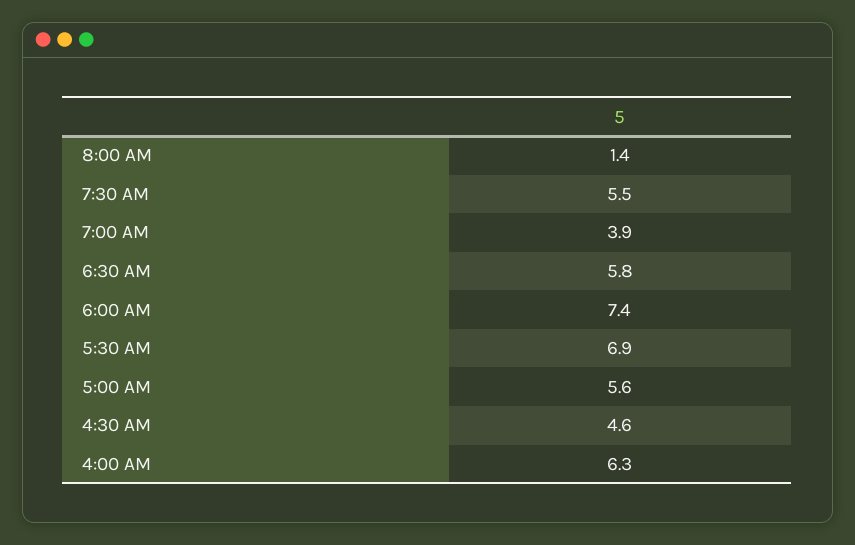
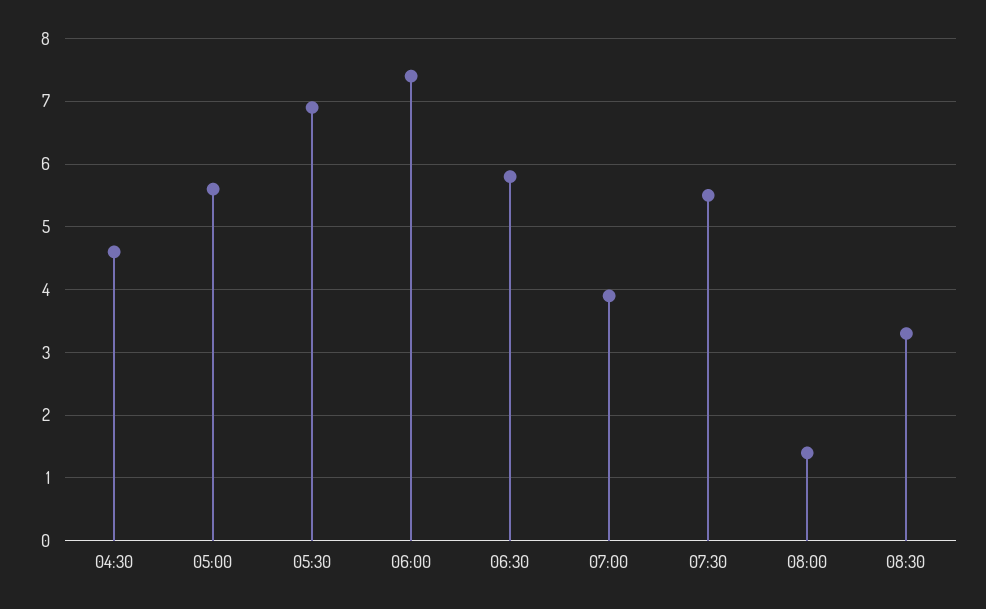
4:00 AM: 6.3 -> none
08:30: none -> 3.3

